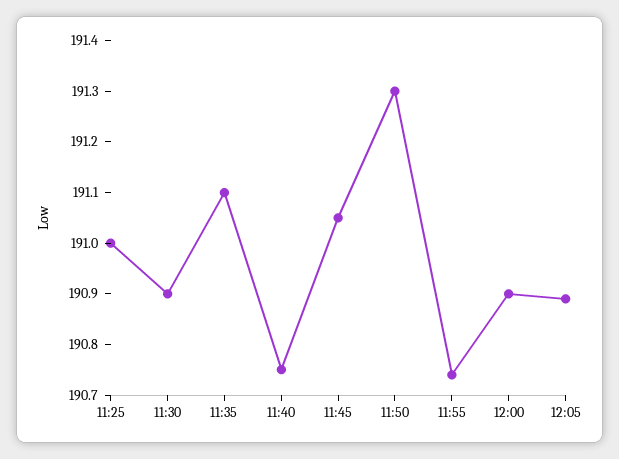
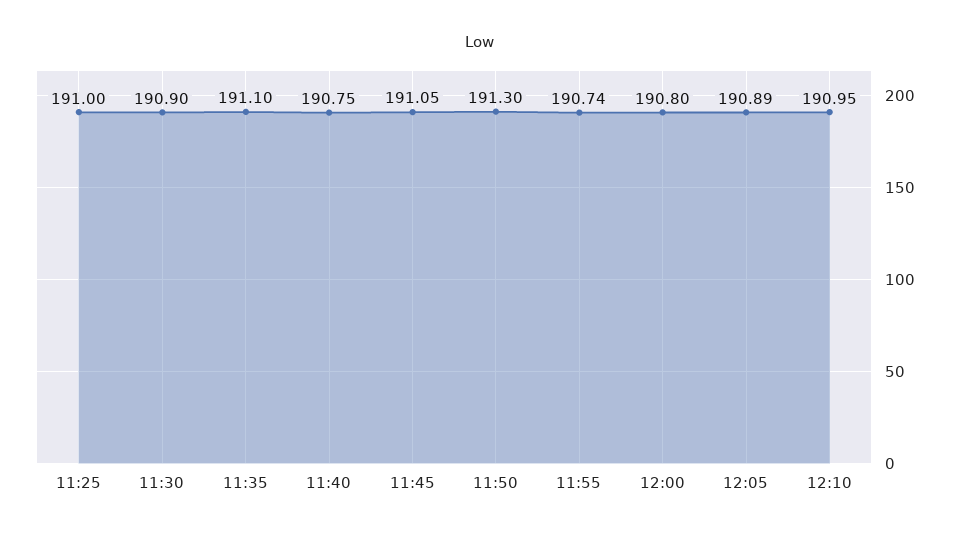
12:00: 190.9 -> 190.8
12:10: none -> 190.95

